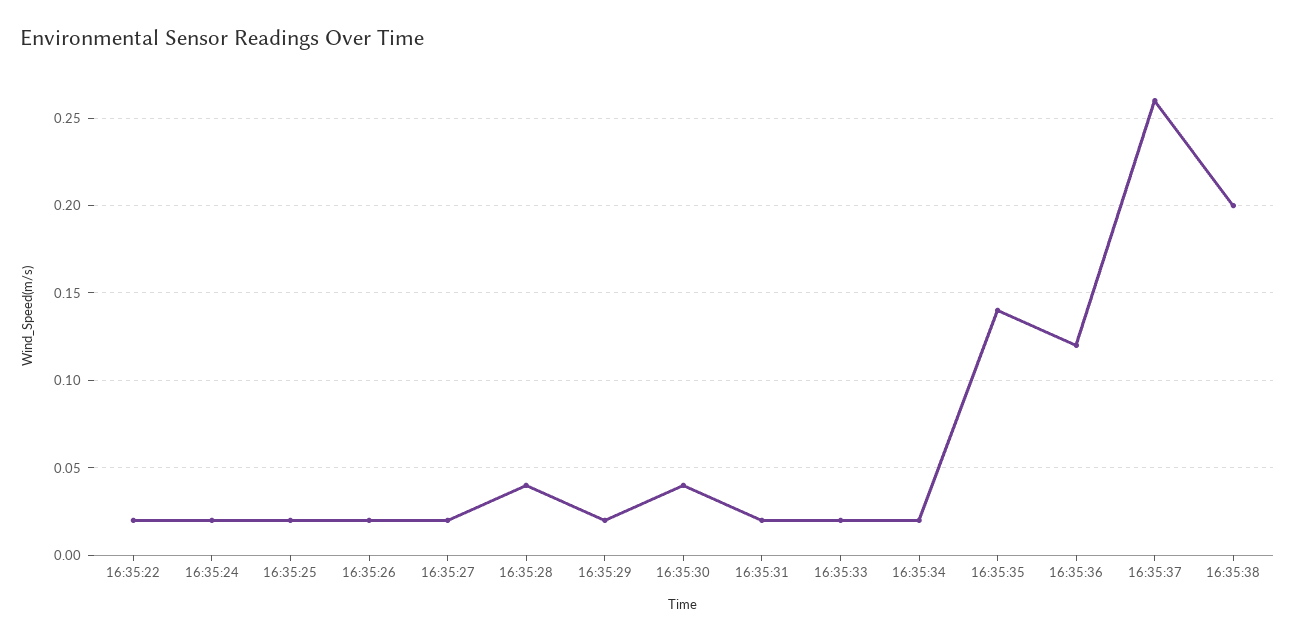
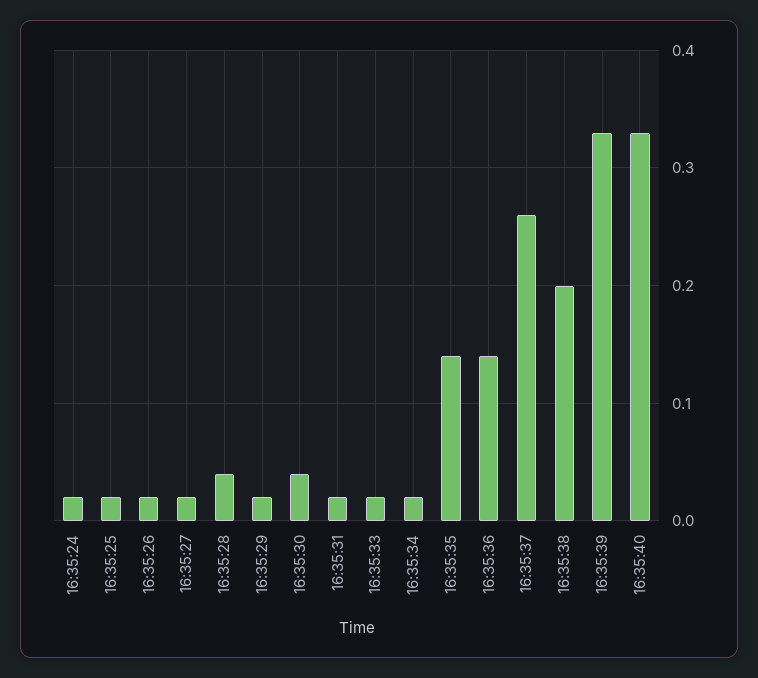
16:35:22: 0.02 -> none
16:35:36: 0.12 -> 0.14
16:35:39: none -> 0.33
16:35:40: none -> 0.33

